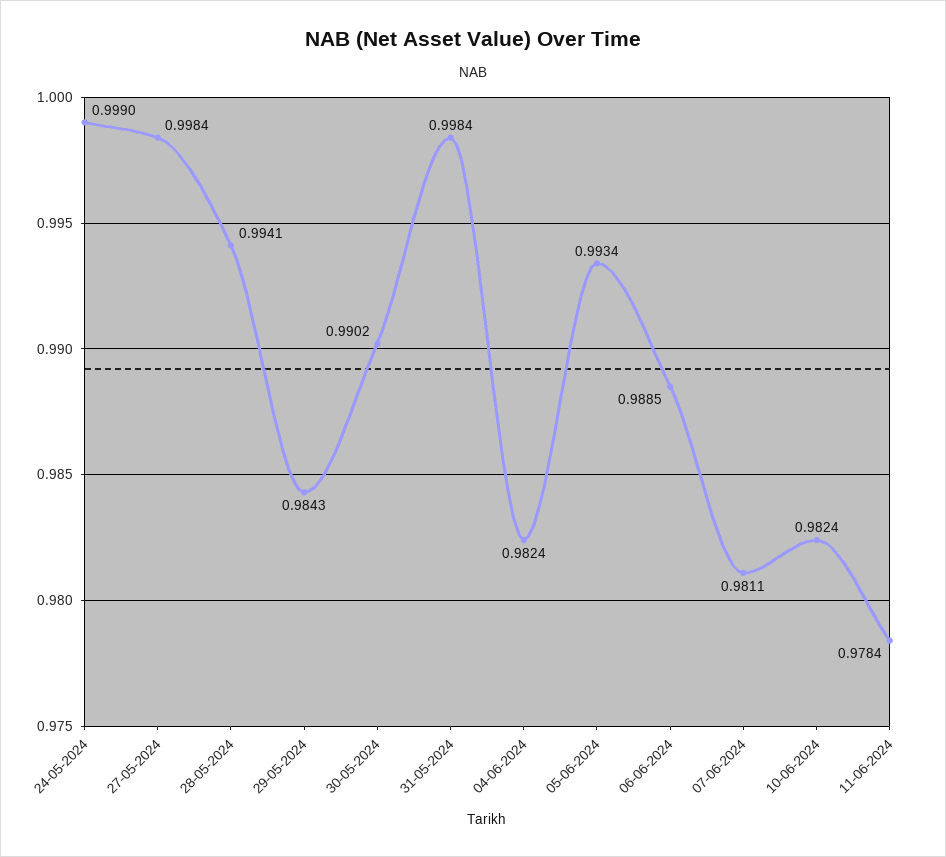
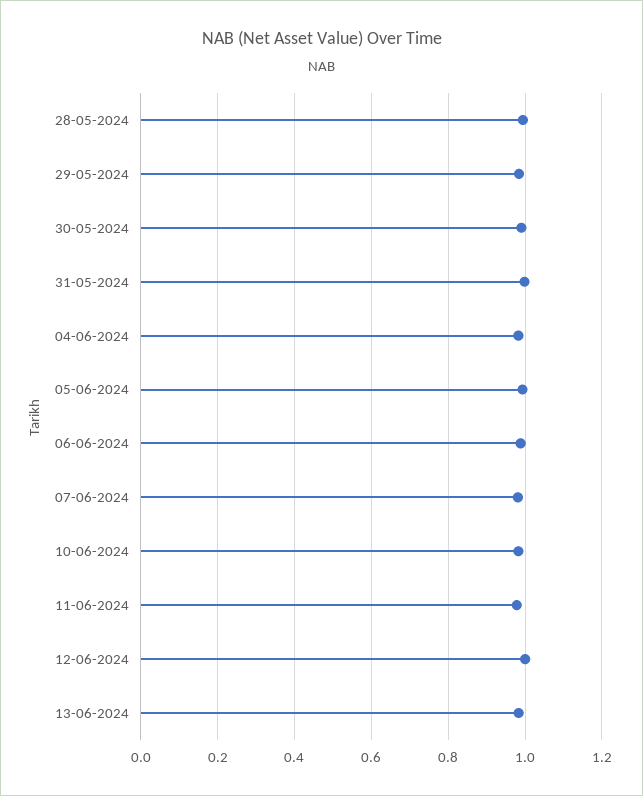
24-05-2024: 0.999 -> none
27-05-2024: 0.9984 -> none
12-06-2024: none -> 1
13-06-2024: none -> 0.98

